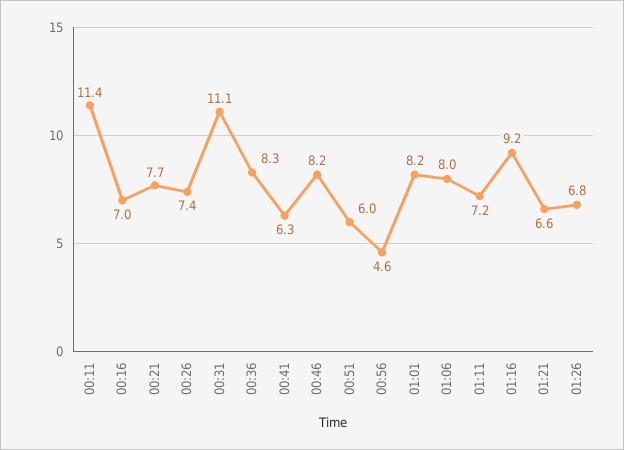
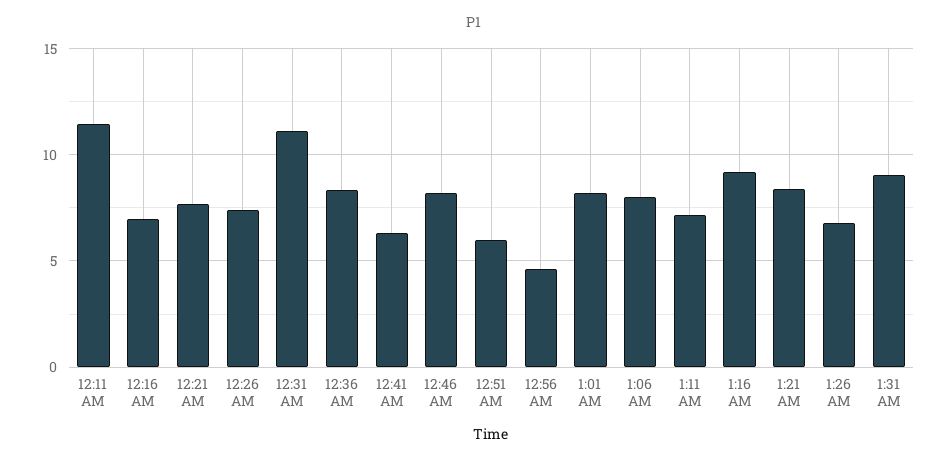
01:21: 6.6 -> 8.5
1:31 AM: none -> 9

